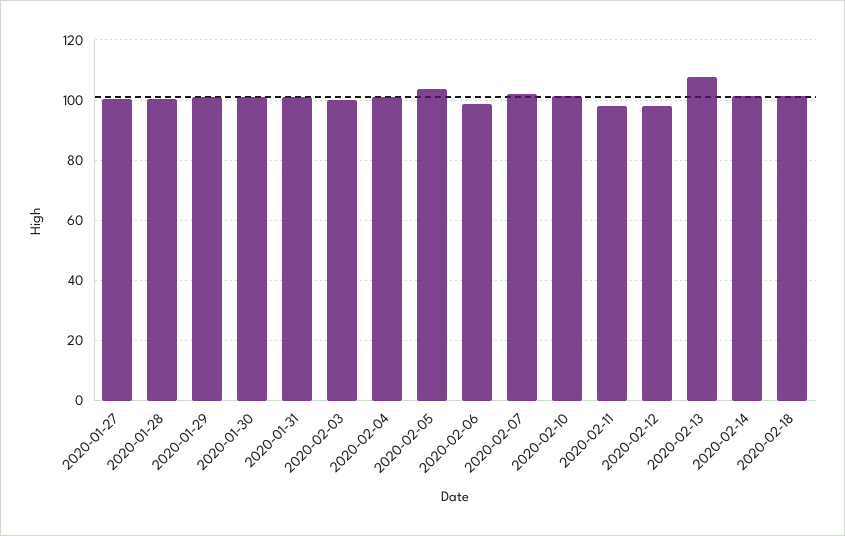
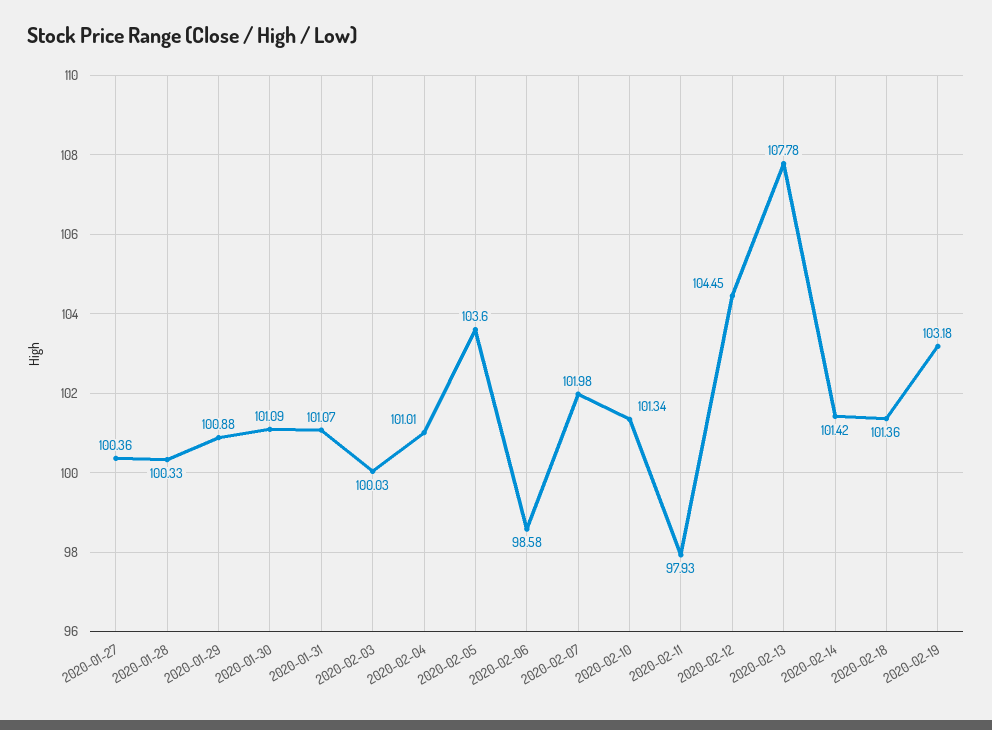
2020-02-12: 98 -> 104.45
2020-02-19: none -> 103.18

